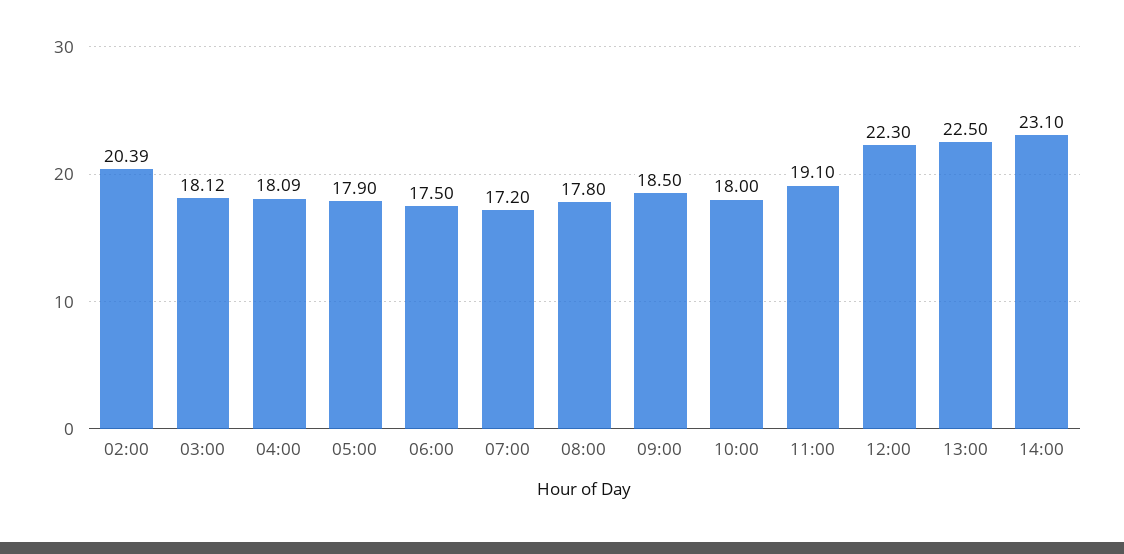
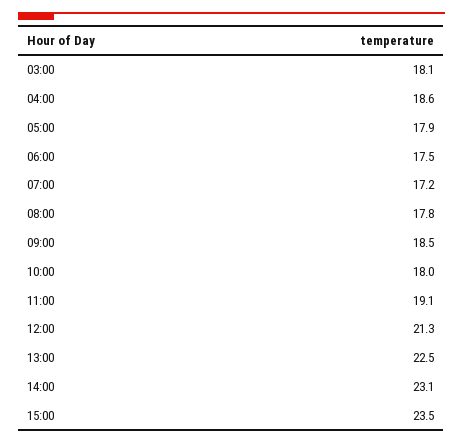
02:00: 20.39 -> none
04:00: 18.09 -> 18.6
12:00: 22.3 -> 21.3
15:00: none -> 23.5

